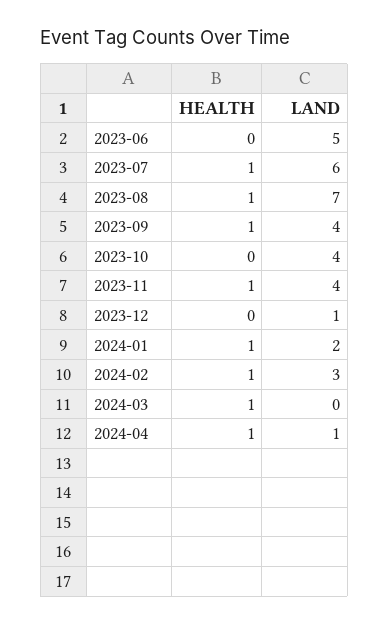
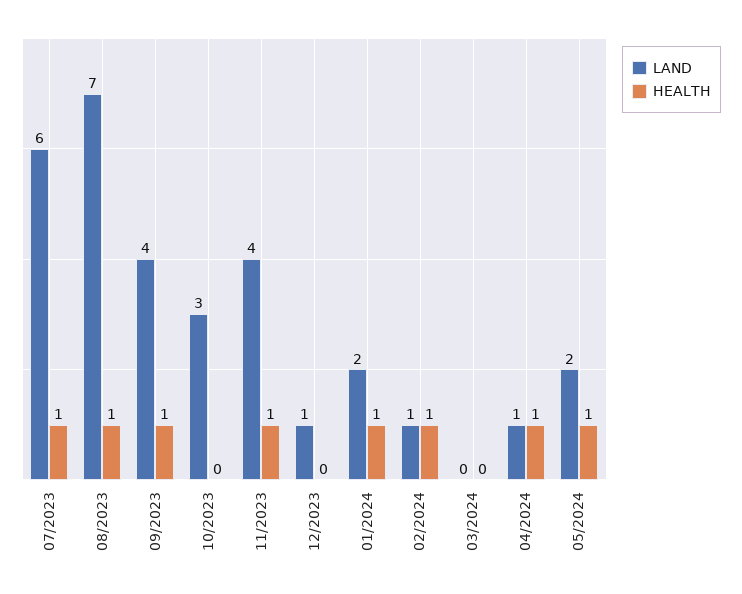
HEALTH, 2023-06: 0 -> none
LAND, 2023-06: 5 -> none
LAND, 2023-10: 4 -> 3
LAND, 2024-02: 3 -> 1
HEALTH, 2024-03: 1 -> 0
LAND, 05/2024: none -> 2
HEALTH, 05/2024: none -> 1

